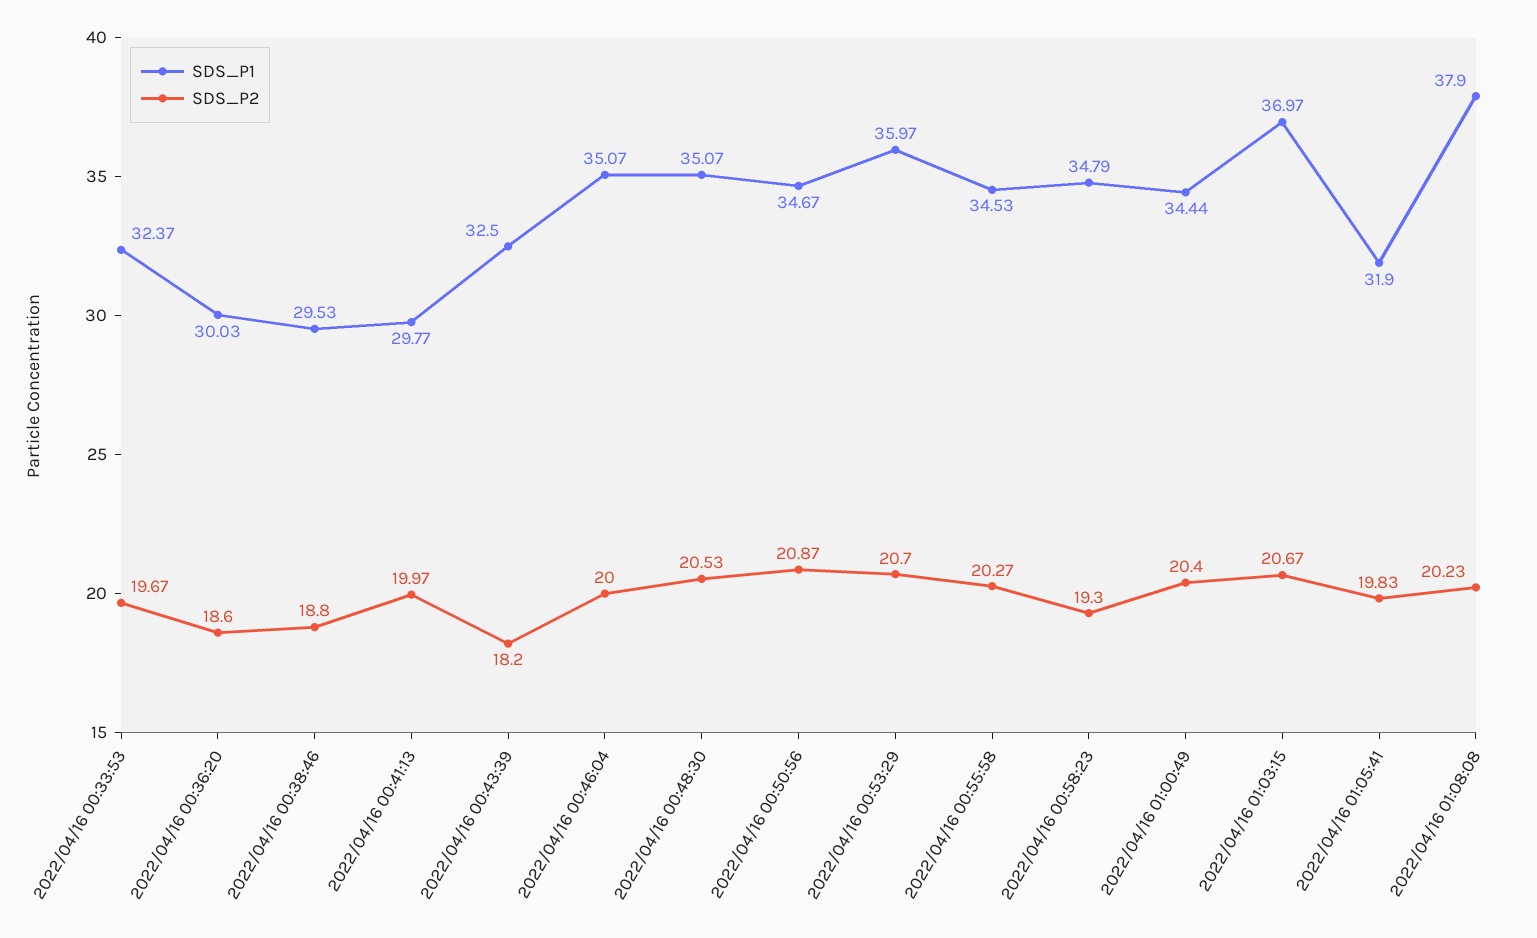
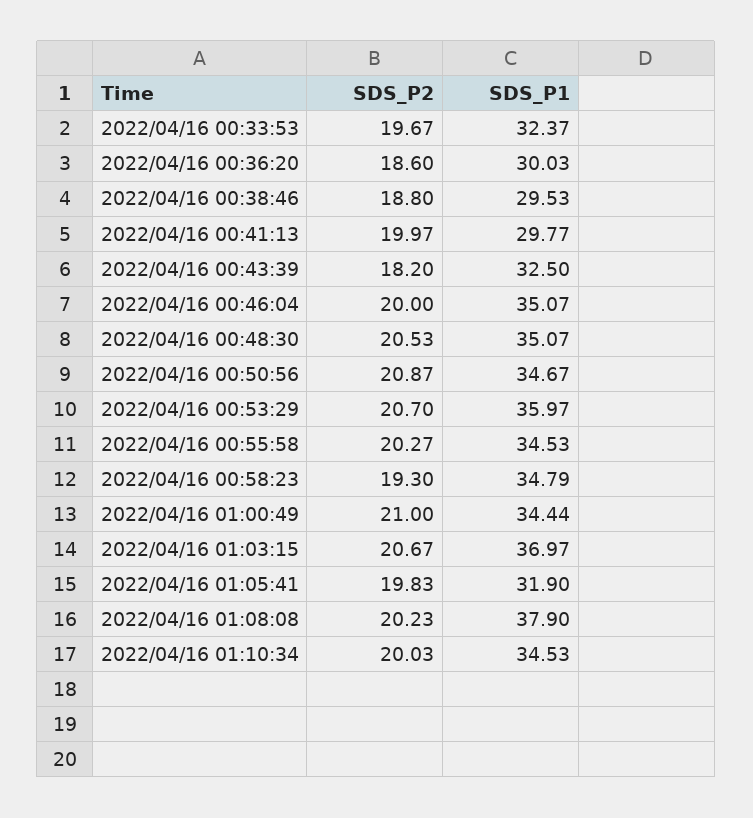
SDS_P2, 2022/04/16 01:00:49: 20.4 -> 21
SDS_P2, 2022/04/16 01:10:34: none -> 20.03
SDS_P1, 2022/04/16 01:10:34: none -> 34.53

